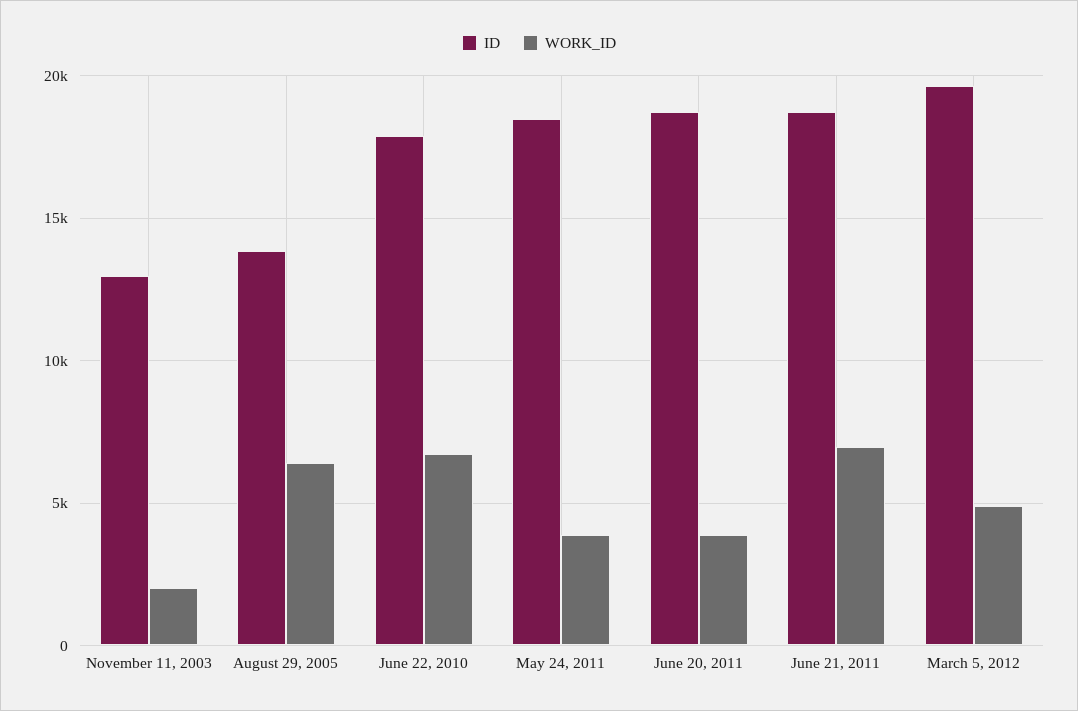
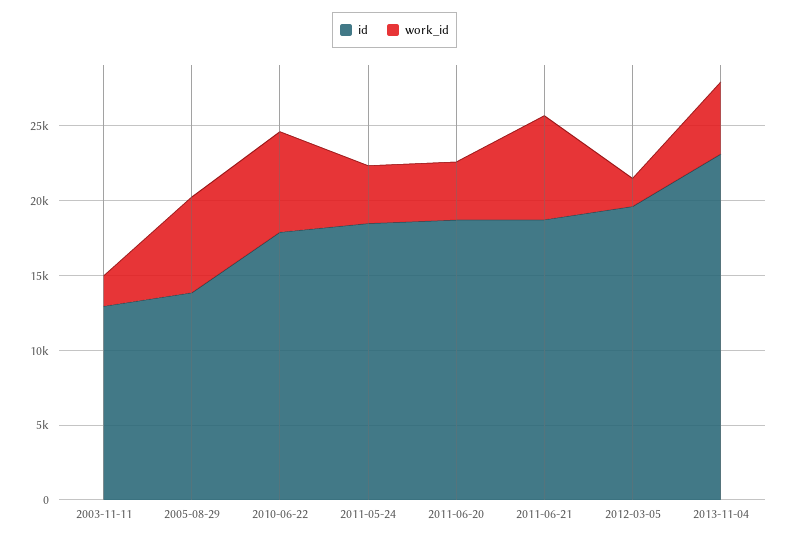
WORK_ID, March 5, 2012: 5000 -> 2000
ID, 2013-11-04: none -> 23000
WORK_ID, 2013-11-04: none -> 5000

